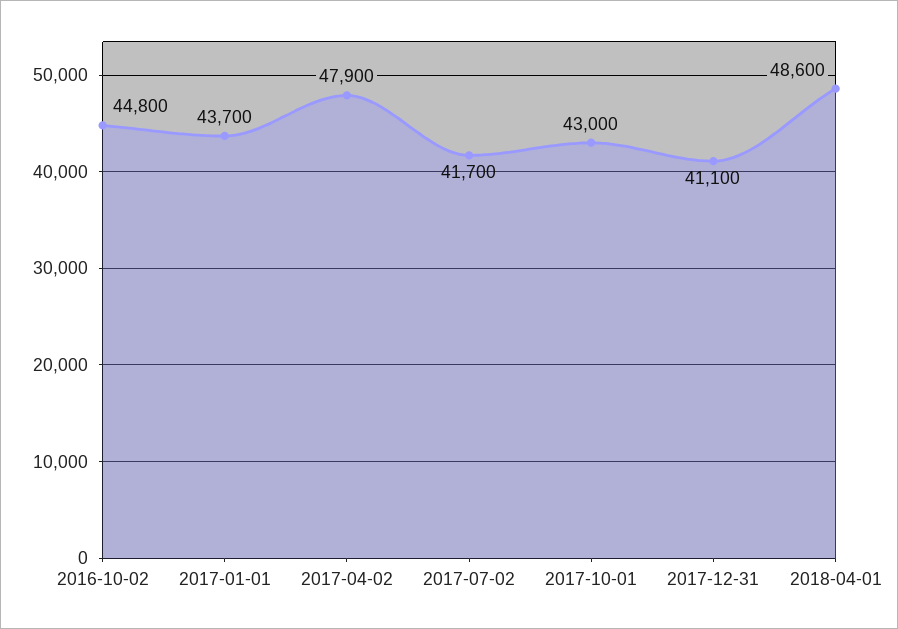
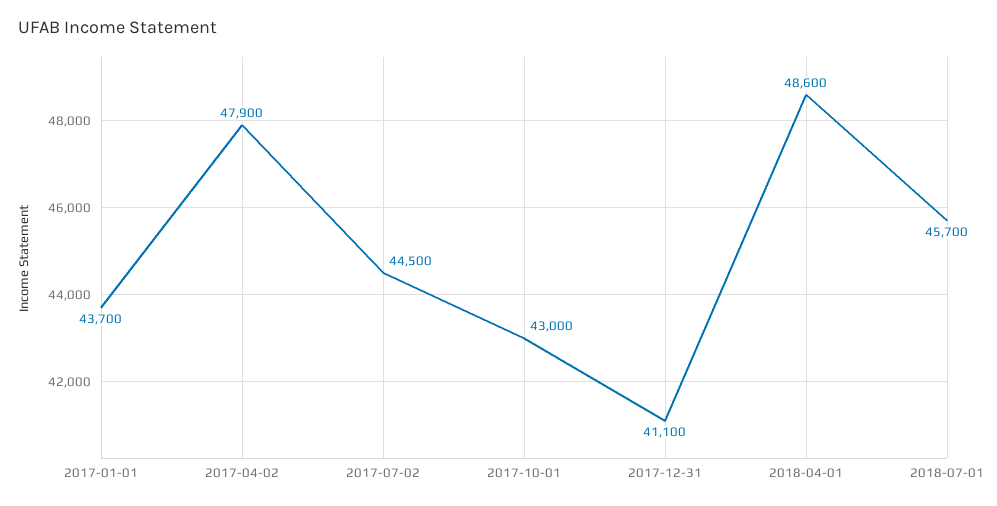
2016-10-02: 44800 -> none
2017-07-02: 41700 -> 44500
2018-07-01: none -> 45700

